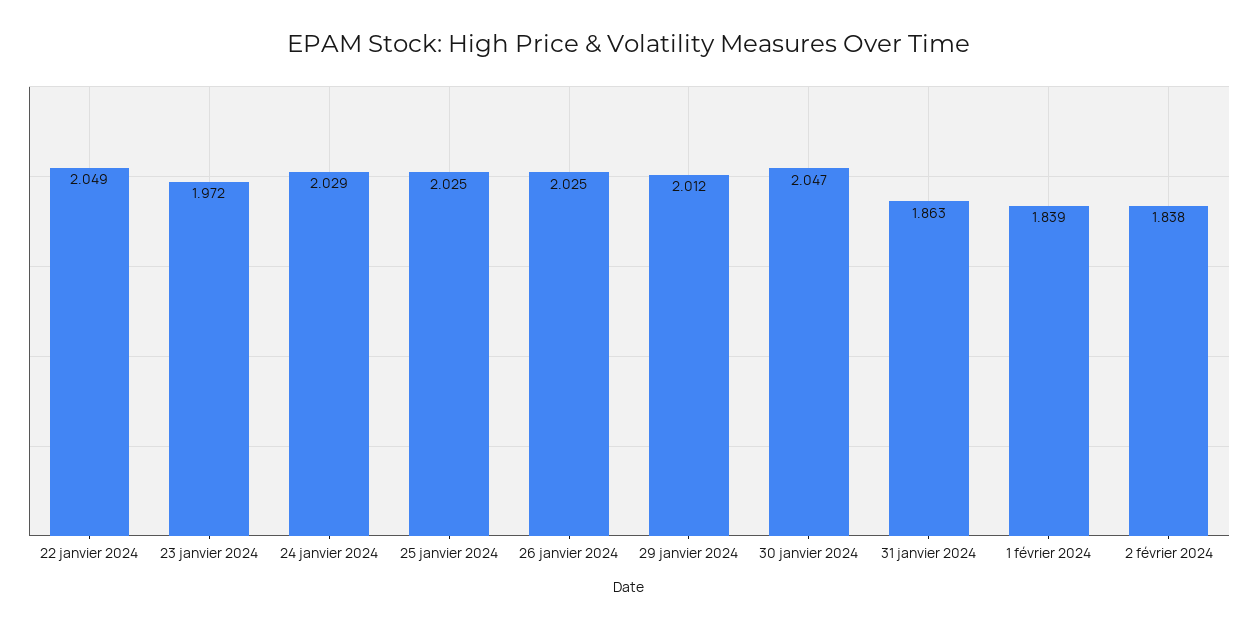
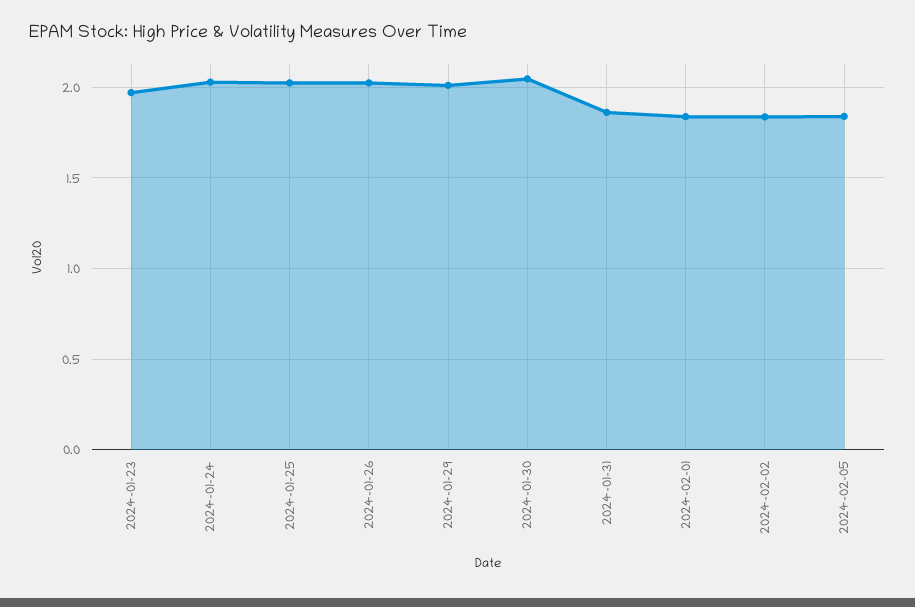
22 janvier 2024: 2.049 -> none
2024-02-05: none -> 1.85

